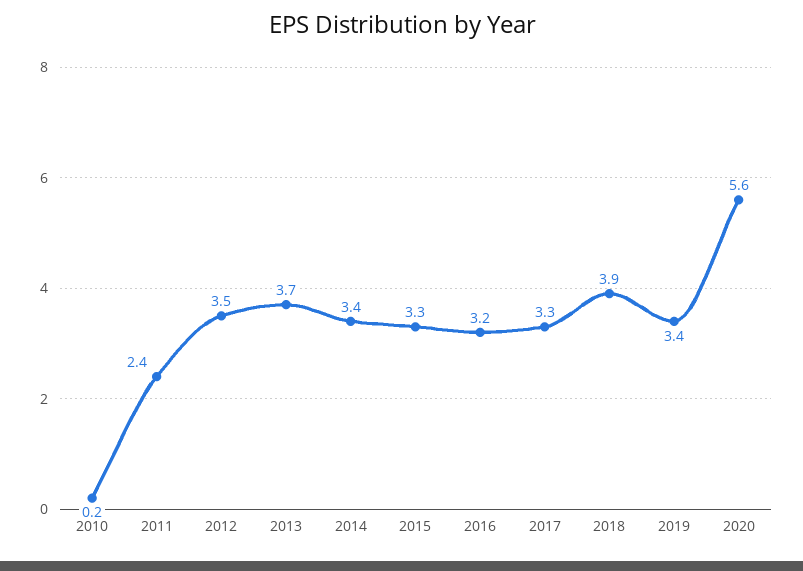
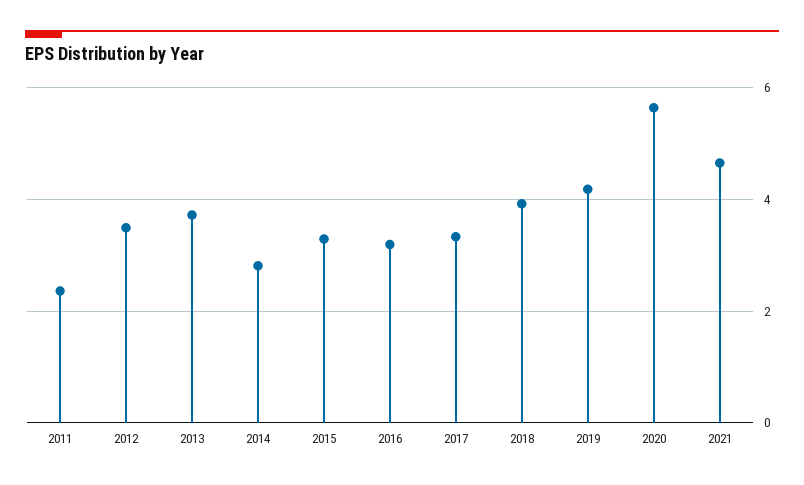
2010: 0.2 -> none
2014: 3.4 -> 2.8
2019: 3.4 -> 4.2
2021: none -> 4.6

